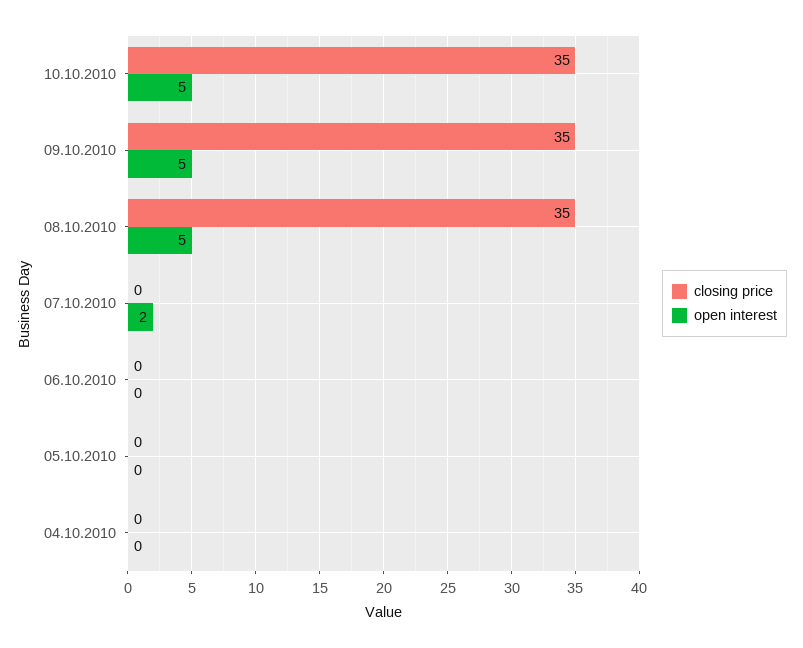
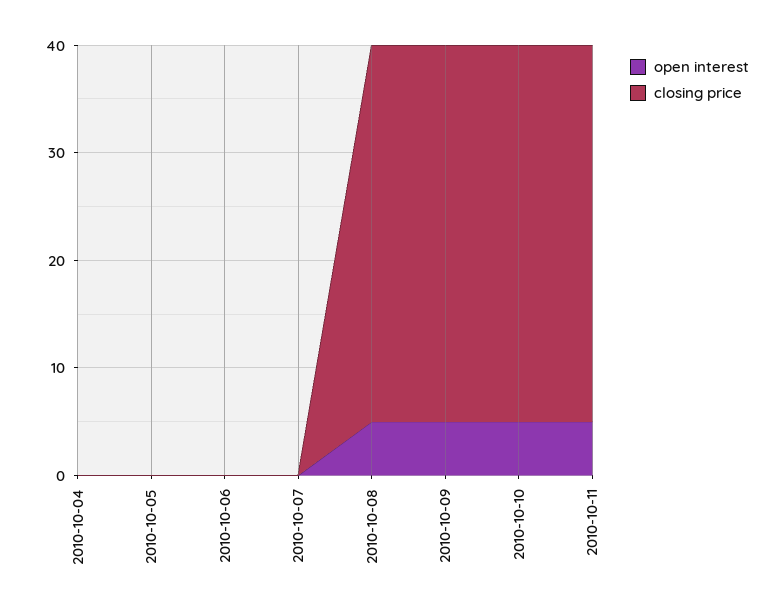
open interest, 07.10.2010: 2 -> 0
open interest, 2010-10-11: none -> 5
closing price, 2010-10-11: none -> 35

